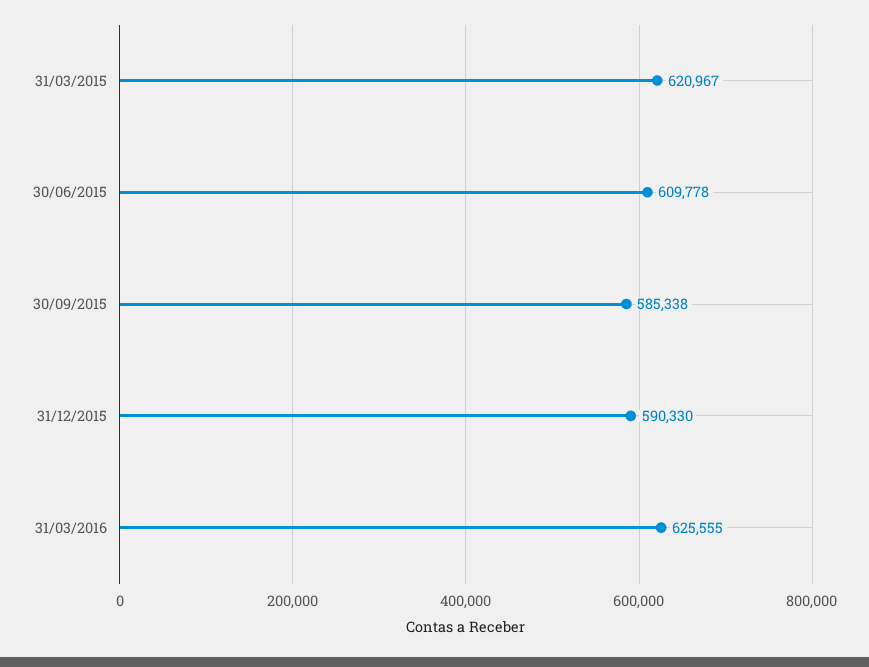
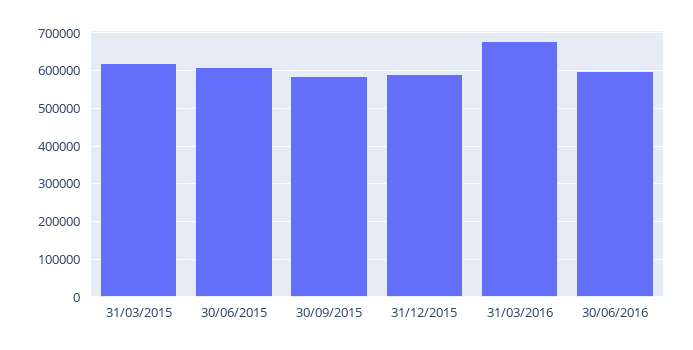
31/03/2016: 625555 -> 680000
30/06/2016: none -> 600000

